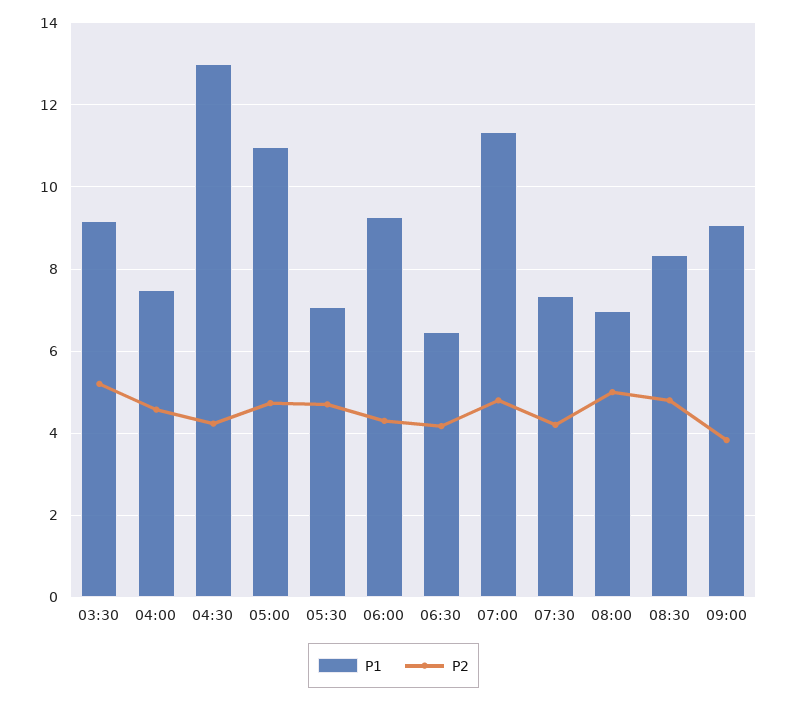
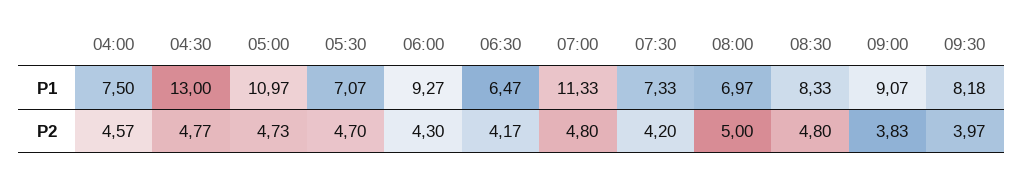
P1, 03:30: 9.2 -> none
P2, 03:30: 5.2 -> none
P2, 04:30: 4.2 -> 4.77
P1, 09:30: none -> 8.18
P2, 09:30: none -> 3.97

